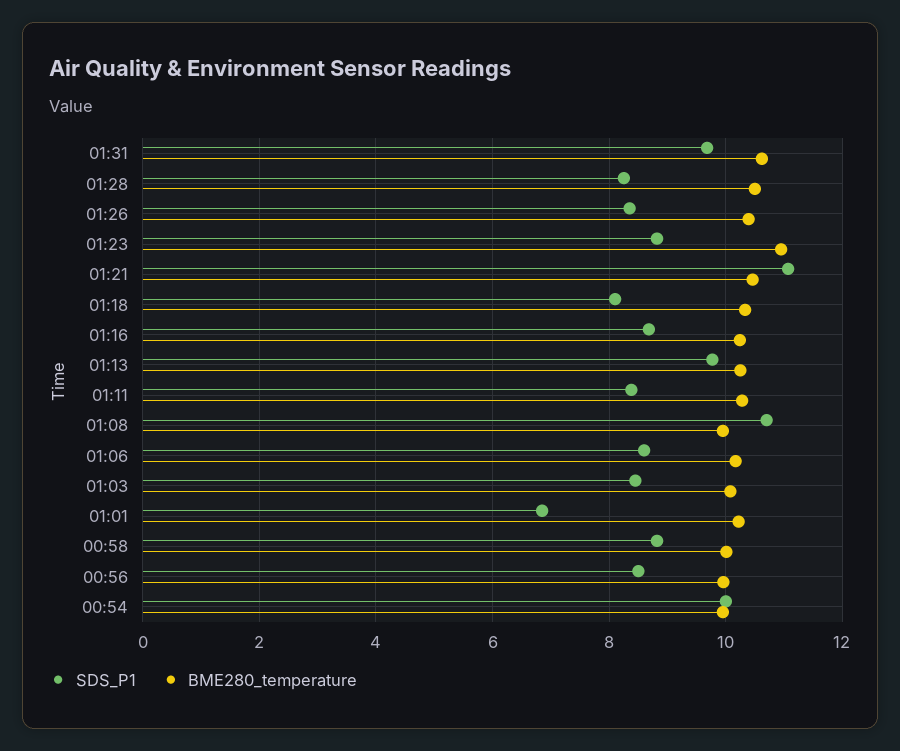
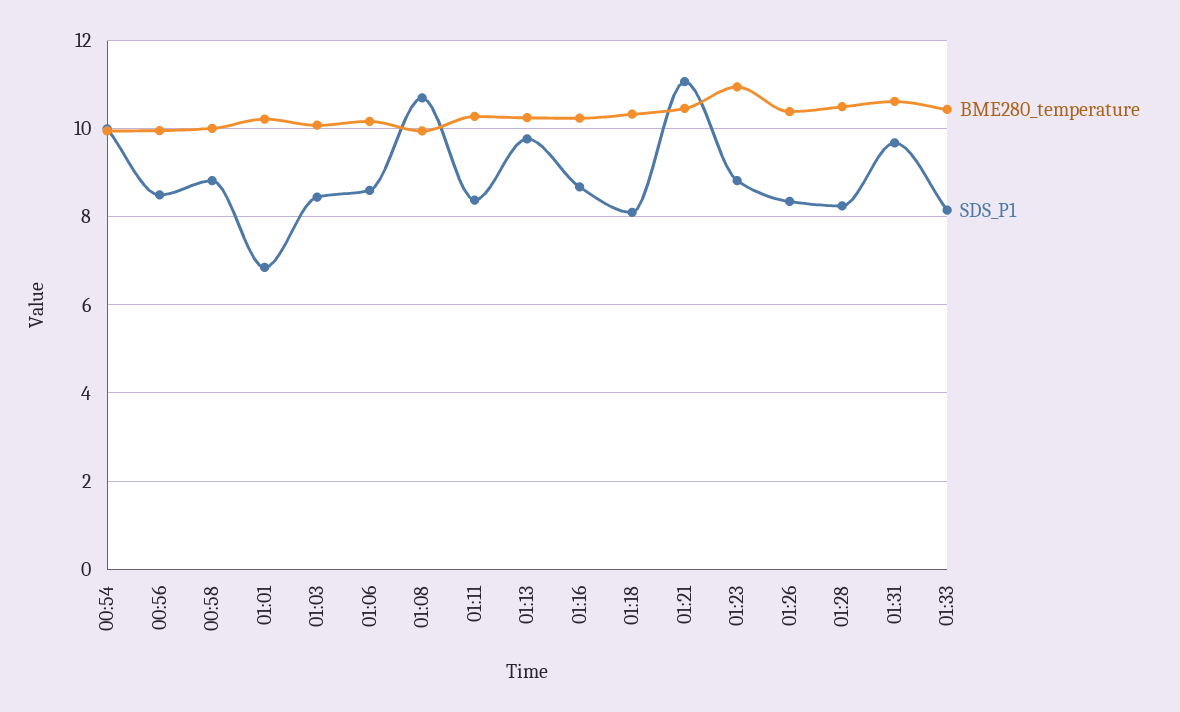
BME280_temperature, 01:33: none -> 10.4
SDS_P1, 01:33: none -> 8.2

